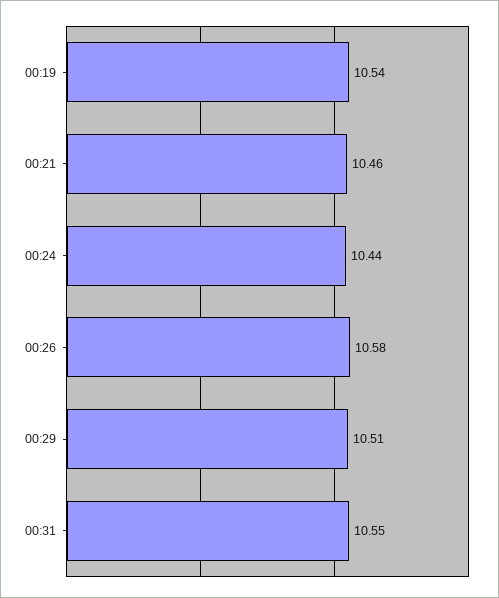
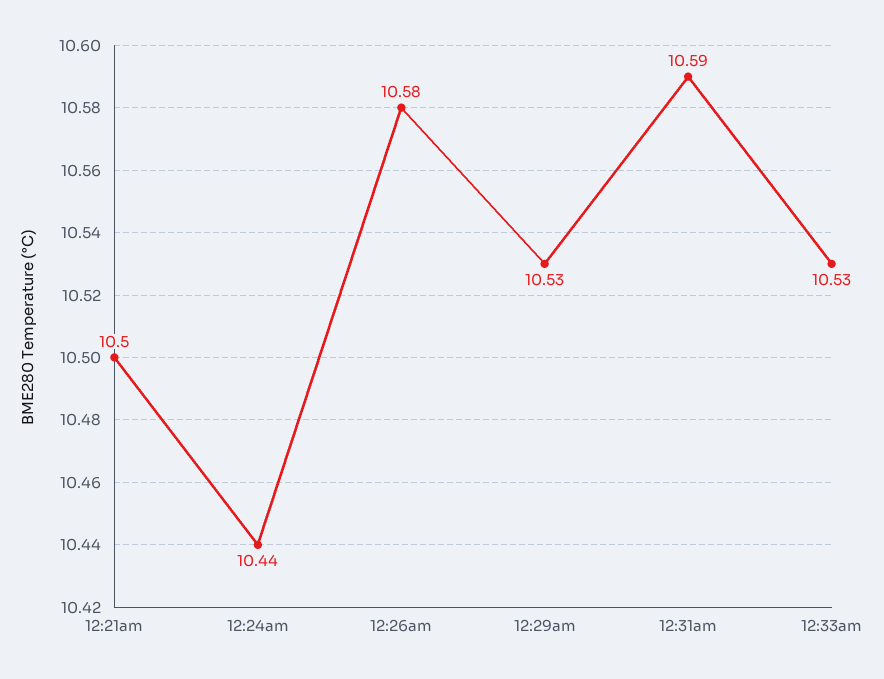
00:19: 10.54 -> none
00:21: 10.46 -> 10.5
00:29: 10.51 -> 10.53
00:31: 10.55 -> 10.59
12:33am: none -> 10.53

